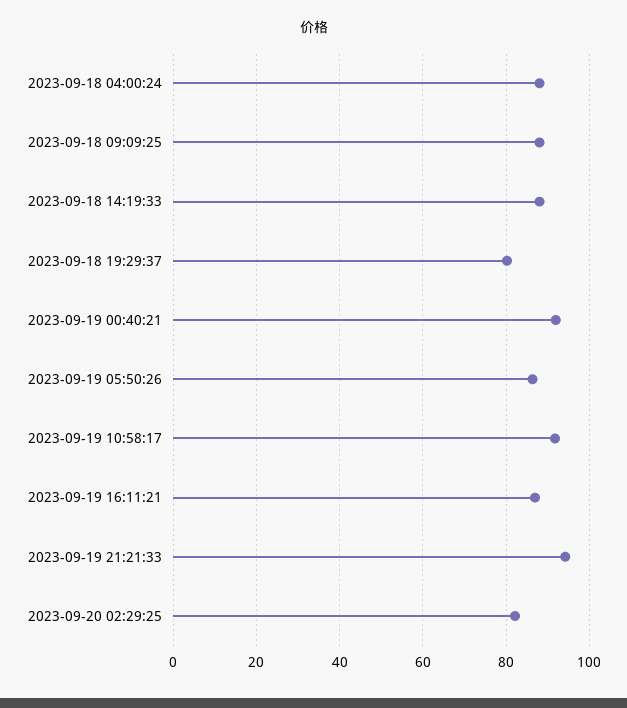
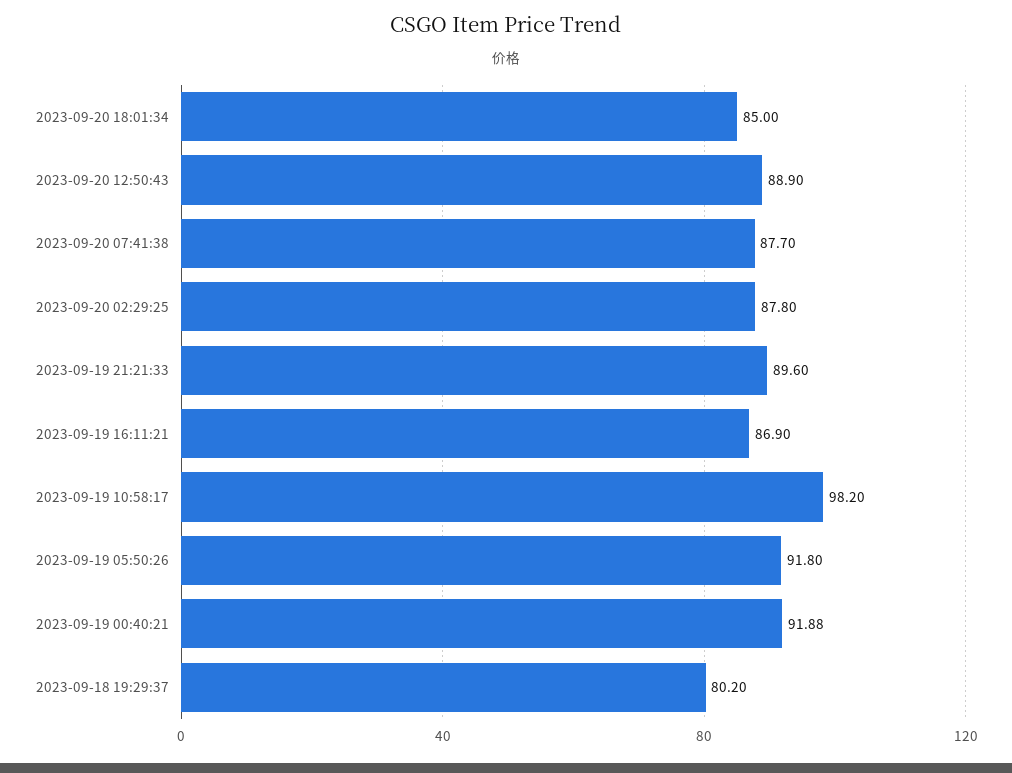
2023-09-18 04:00:24: 88 -> none
2023-09-18 09:09:25: 88 -> none
2023-09-18 14:19:33: 88 -> none
2023-09-19 05:50:26: 86 -> 91.8
2023-09-19 10:58:17: 92 -> 98.2
2023-09-19 21:21:33: 94 -> 89.6
2023-09-20 02:29:25: 82 -> 87.8
2023-09-20 18:01:34: none -> 85
2023-09-20 12:50:43: none -> 88.9
2023-09-20 07:41:38: none -> 87.7

